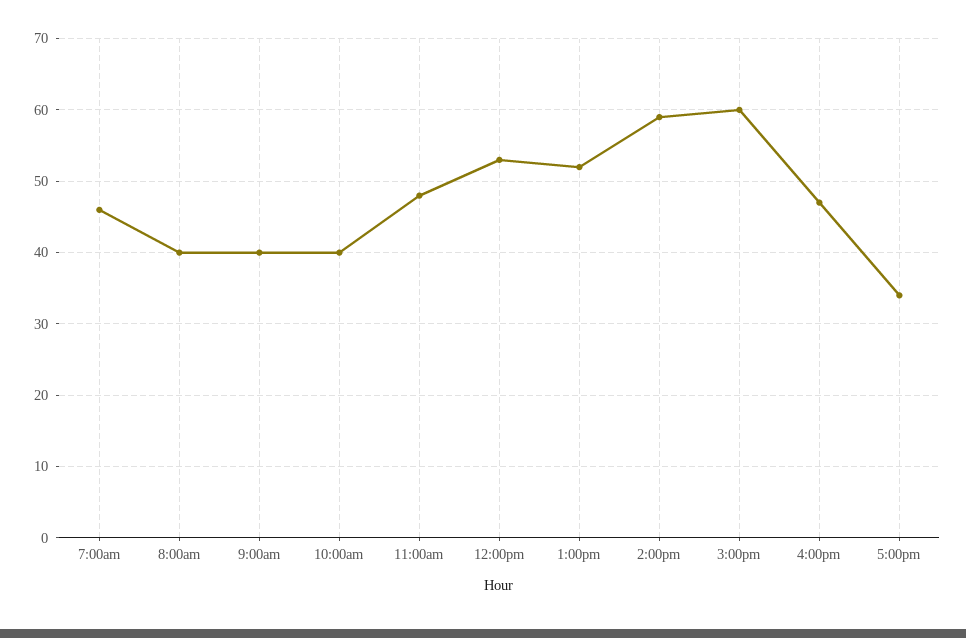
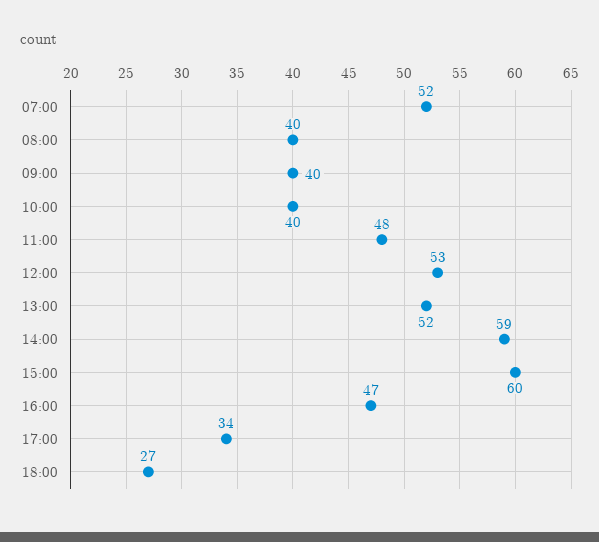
7:00am: 46 -> 52
18:00: none -> 27

